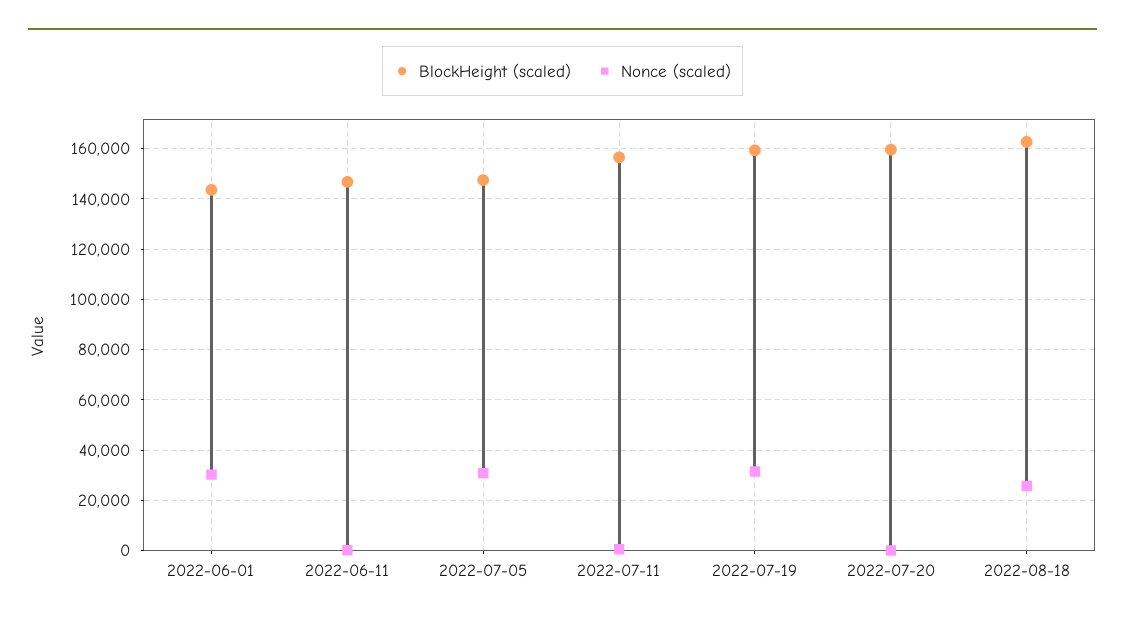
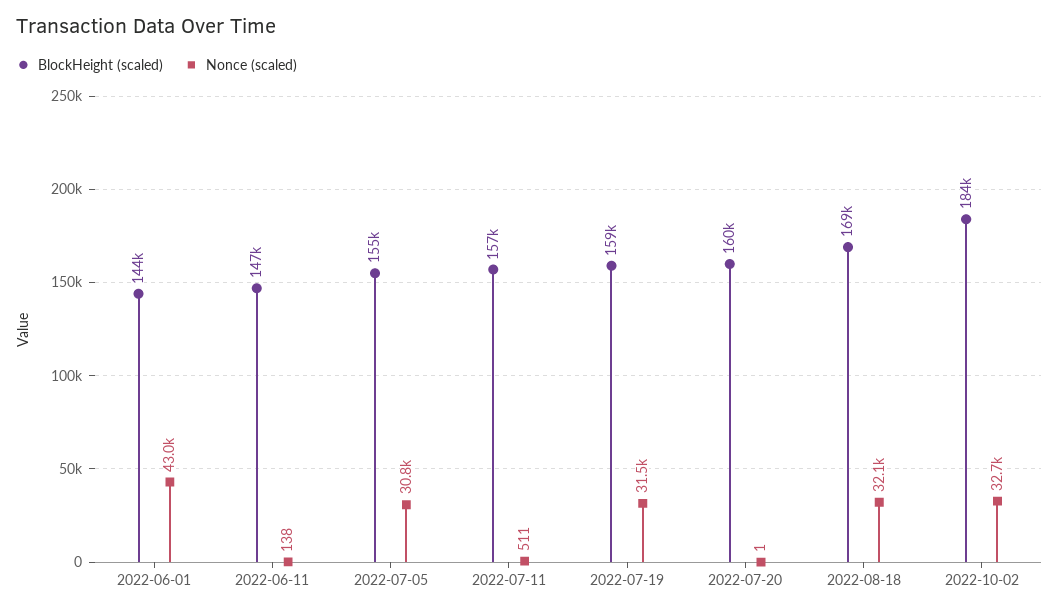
Nonce (scaled), 2022-06-01: 30000 -> 43000
BlockHeight (scaled), 2022-07-05: 147500 -> 155000
BlockHeight (scaled), 2022-08-18: 162500 -> 169000
Nonce (scaled), 2022-08-18: 25000 -> 32100
BlockHeight (scaled), 2022-10-02: none -> 184000
Nonce (scaled), 2022-10-02: none -> 32700

